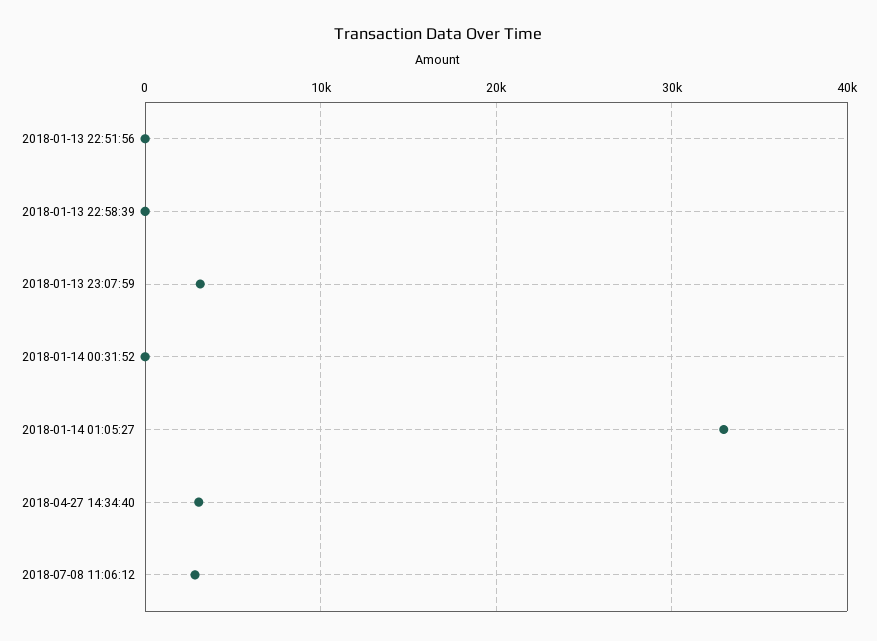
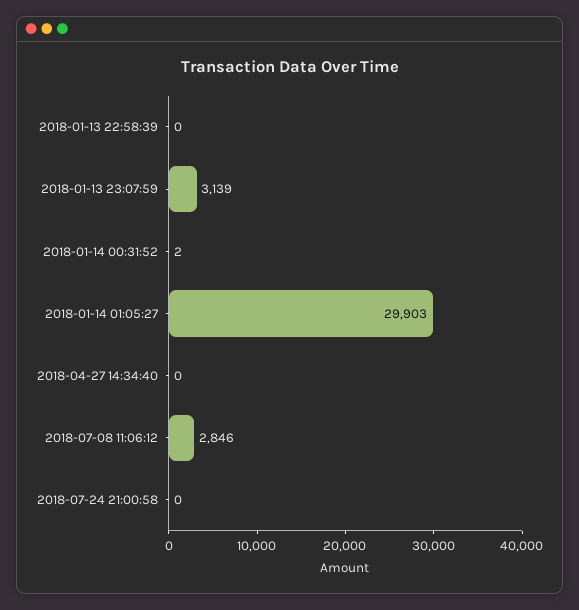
2018-01-13 22:51:56: 0 -> none
2018-01-14 01:05:27: 33000 -> 29903
2018-04-27 14:34:40: 3000 -> 0
2018-07-24 21:00:58: none -> 0

